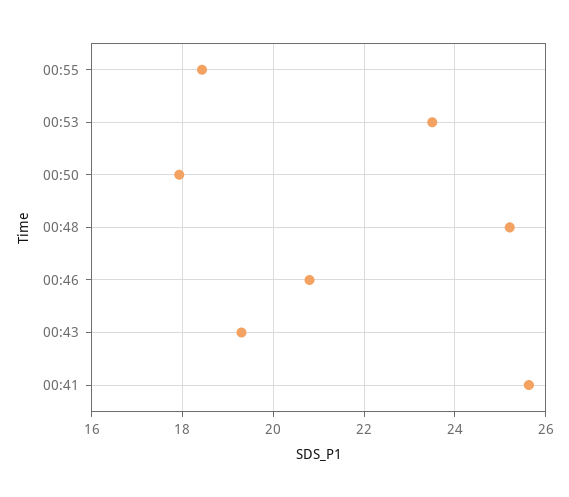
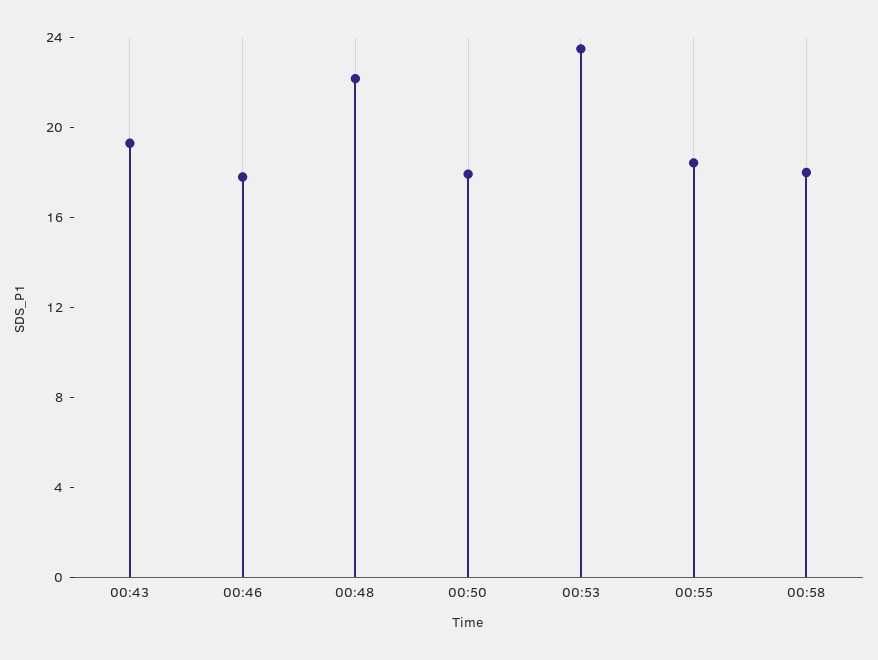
00:48: 25.2 -> 22
00:46: 20.8 -> 18
00:41: 25.6 -> none
00:58: none -> 18

